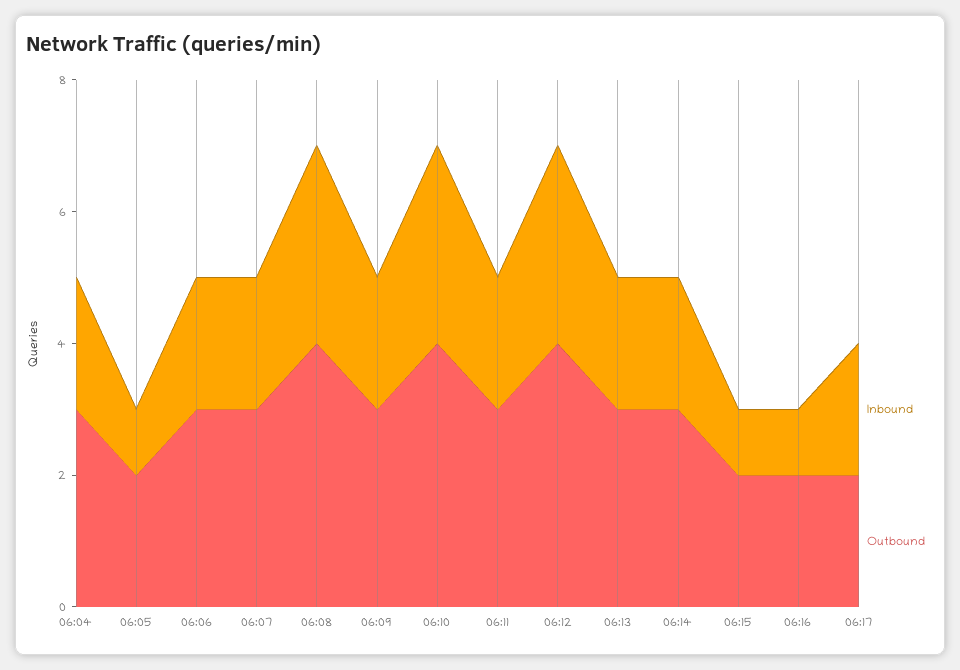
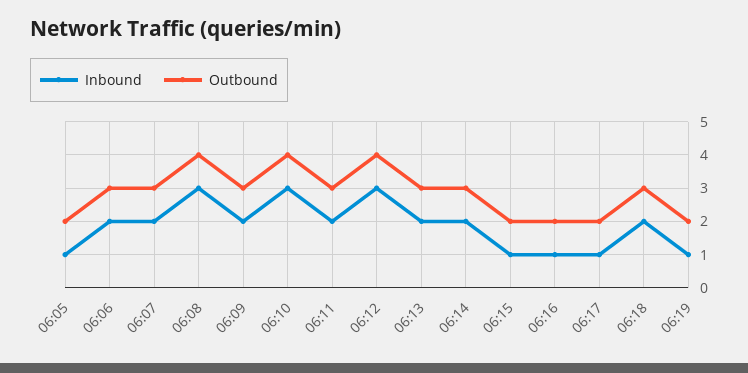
Inbound, 06:04: 2 -> none
Outbound, 06:04: 3 -> none
Inbound, 06:17: 2 -> 1
Inbound, 06:18: none -> 2
Outbound, 06:18: none -> 3
Inbound, 06:19: none -> 1
Outbound, 06:19: none -> 2

